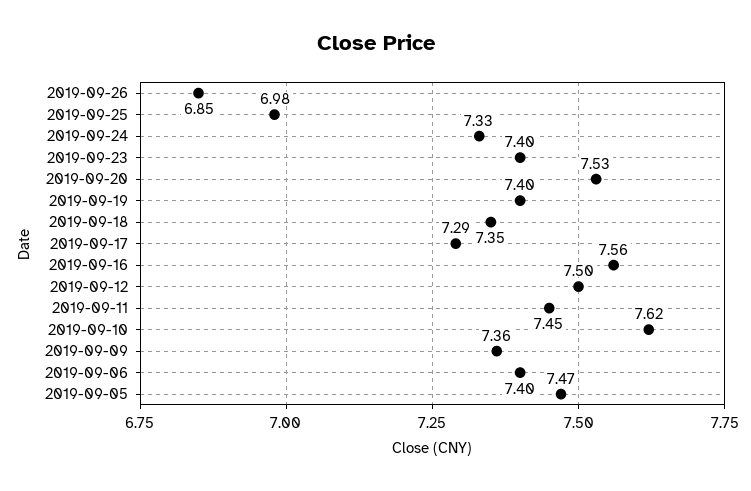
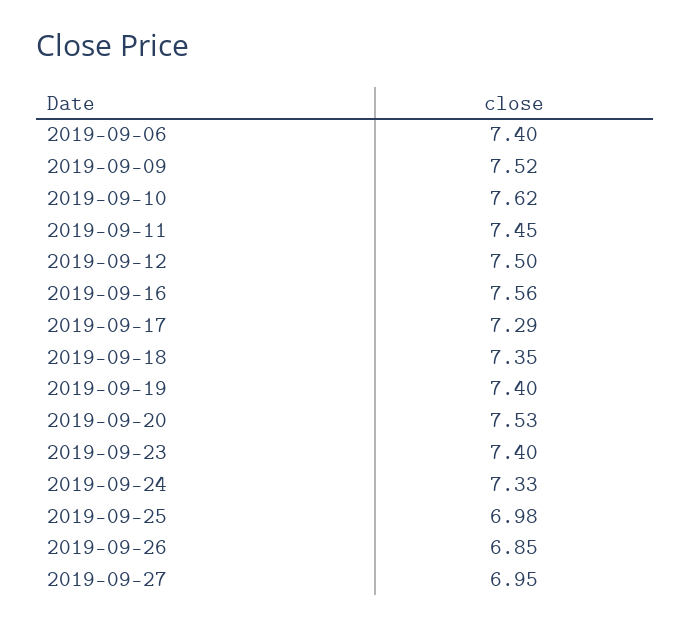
2019-09-09: 7.36 -> 7.52
2019-09-05: 7.47 -> none
2019-09-27: none -> 6.95

